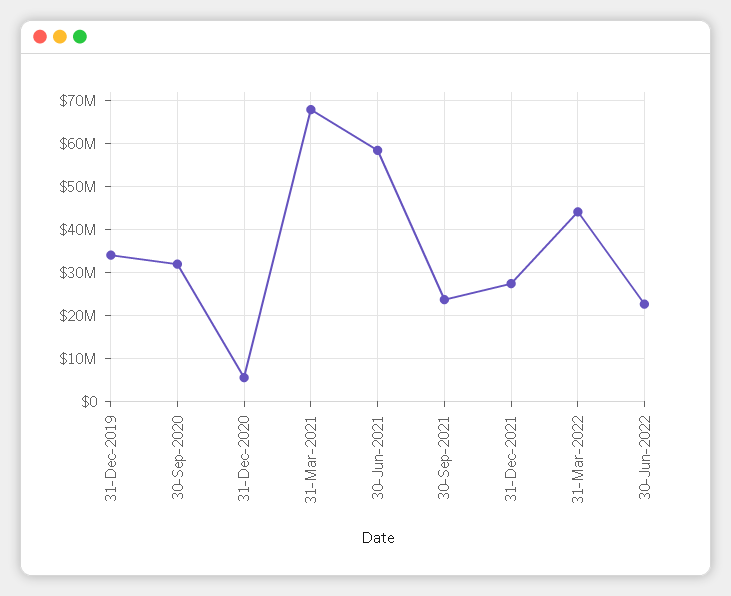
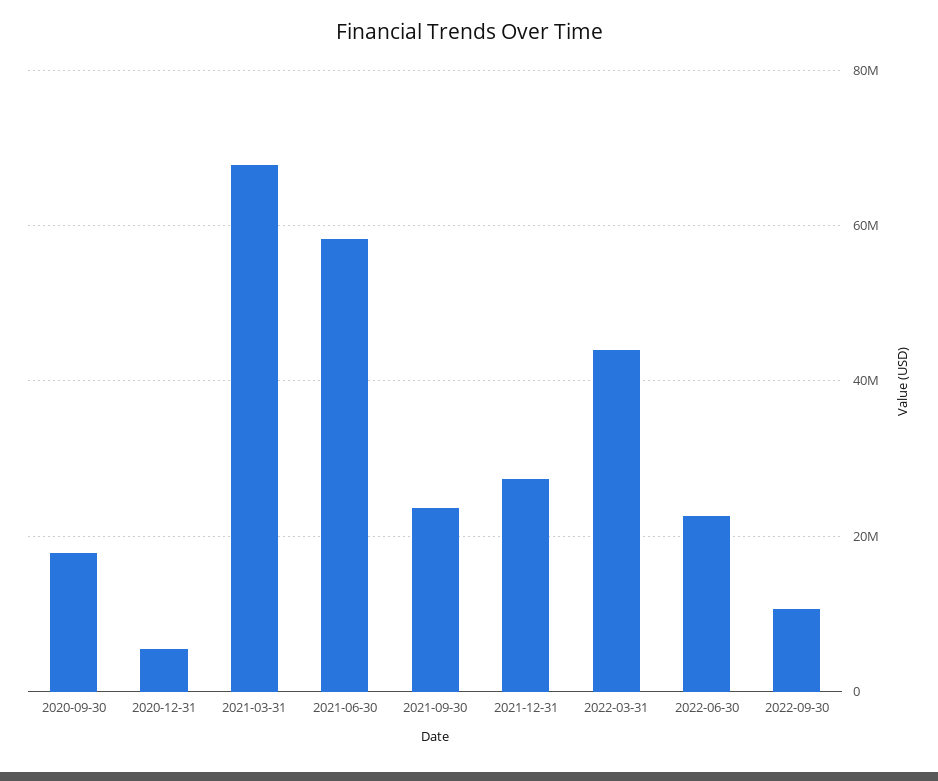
31-Dec-2019: 34000000 -> none
30-Sep-2020: 32000000 -> 18000000
2022-09-30: none -> 10000000

